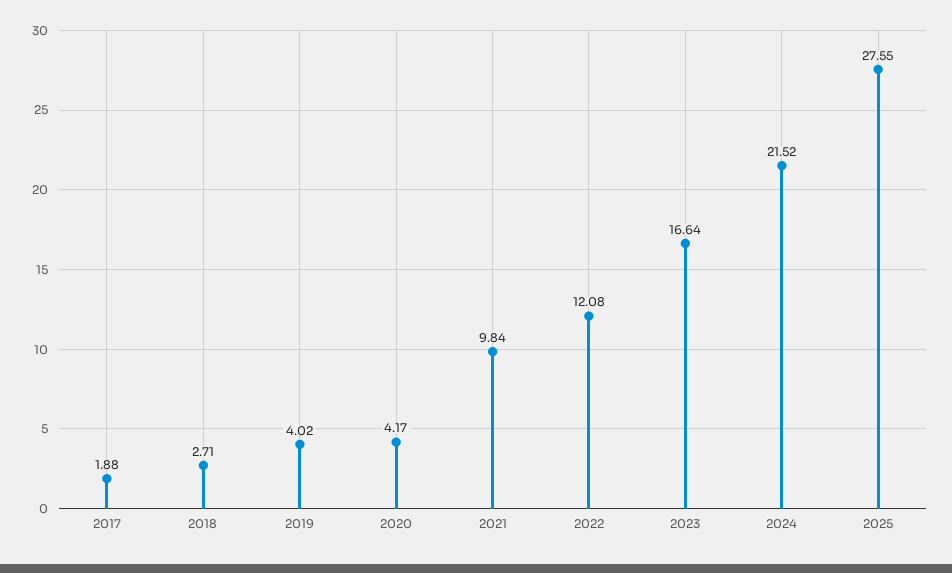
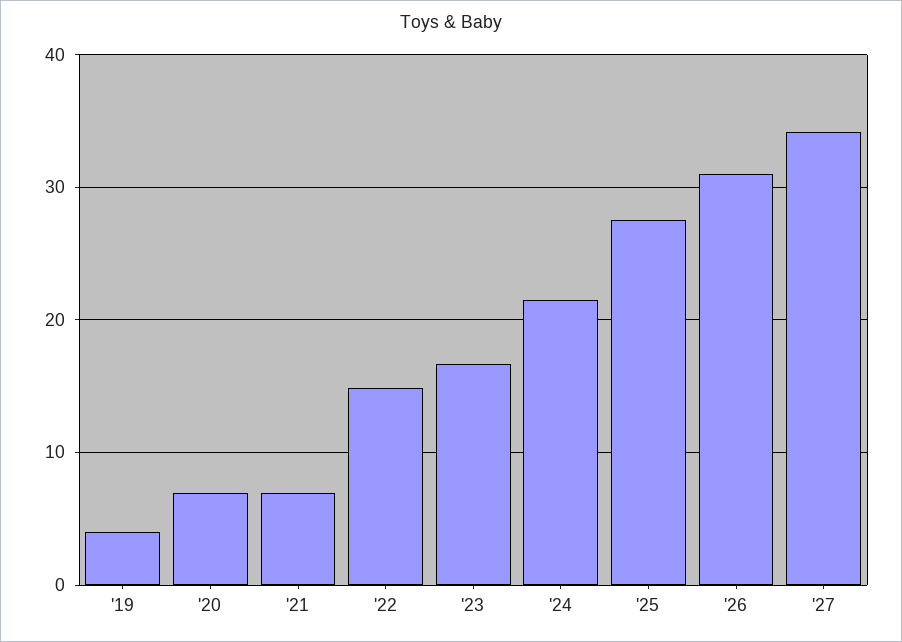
2017: 1.88 -> none
2018: 2.71 -> none
2020: 4.17 -> 7
2021: 9.84 -> 7
2022: 12.08 -> 15
'26: none -> 31
'27: none -> 34

